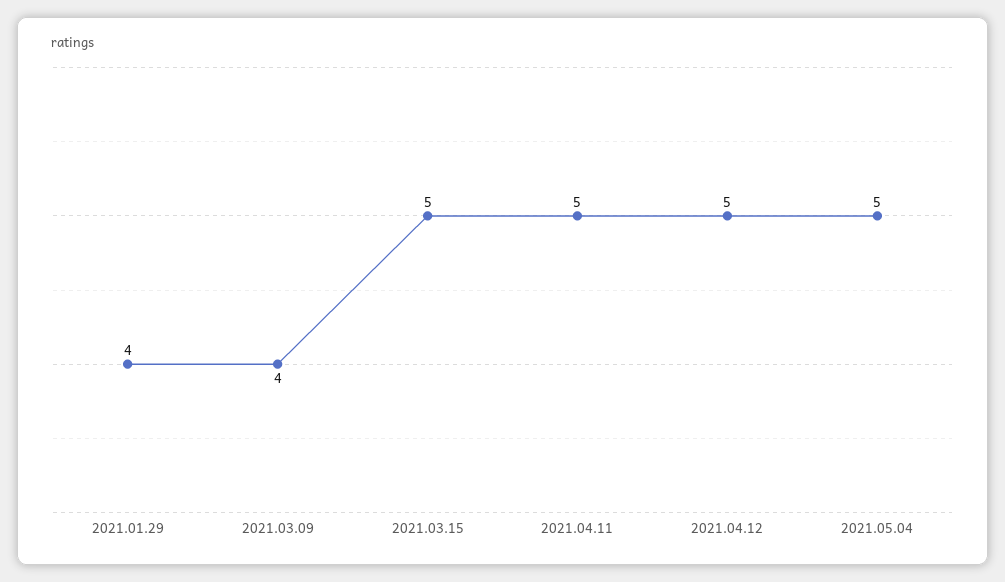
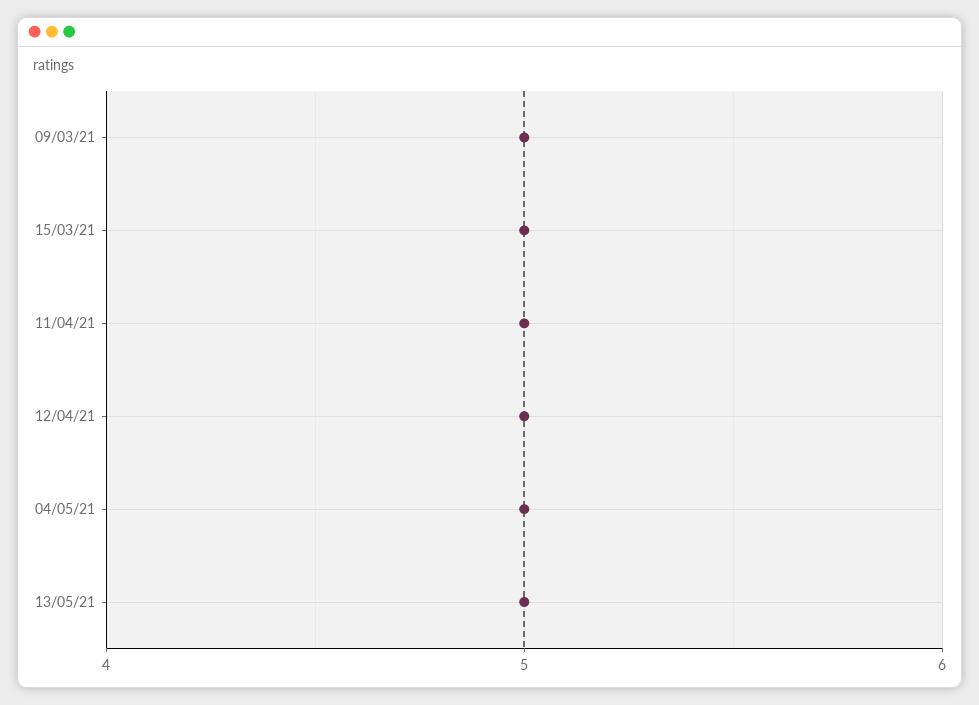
2021.01.29: 4 -> none
2021.03.09: 4 -> 5
13/05/21: none -> 5

